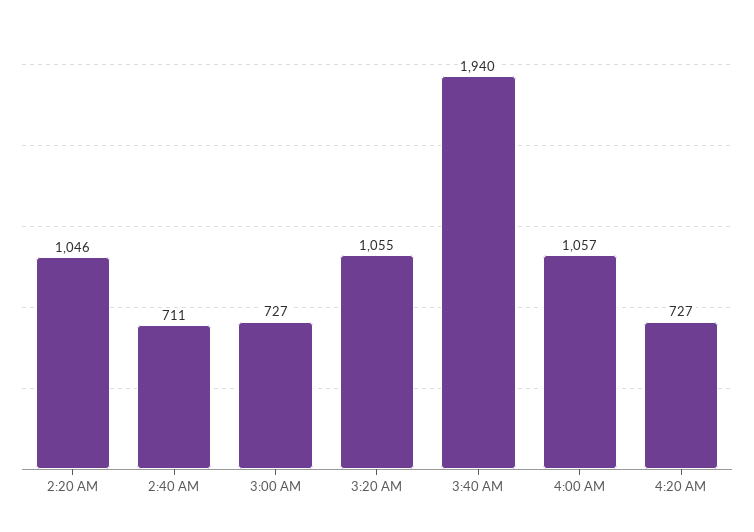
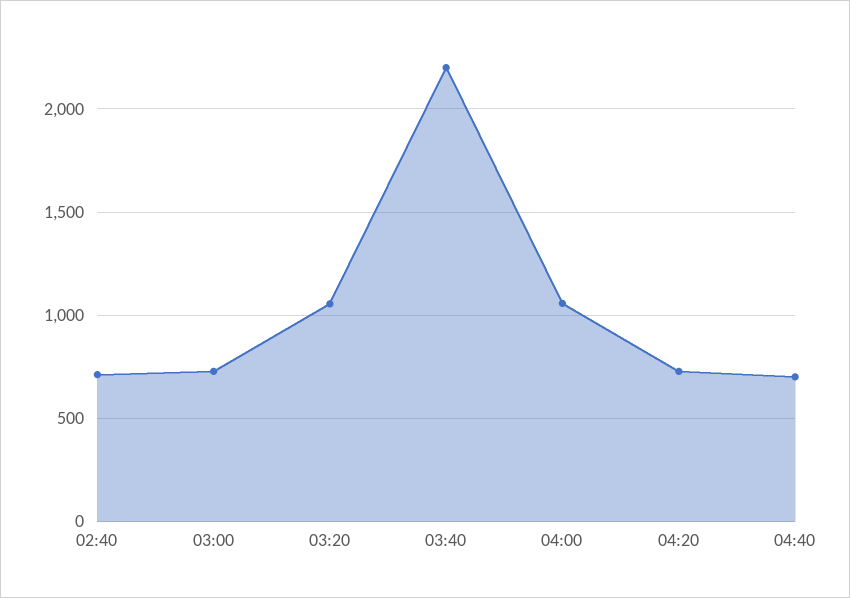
2:20 AM: 1046 -> none
3:40 AM: 1940 -> 2200
04:40: none -> 700

